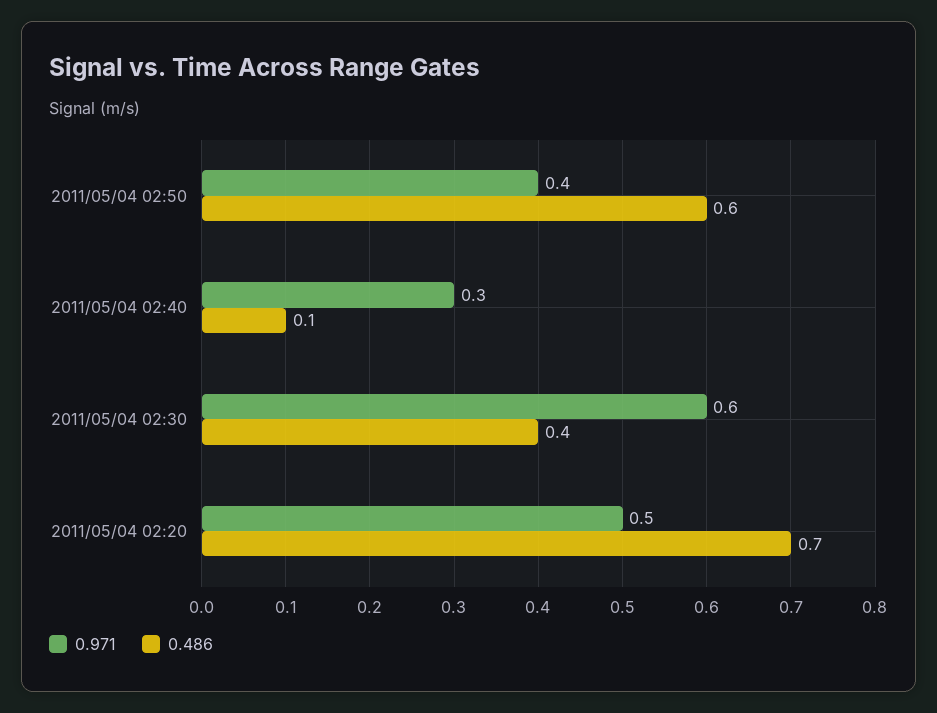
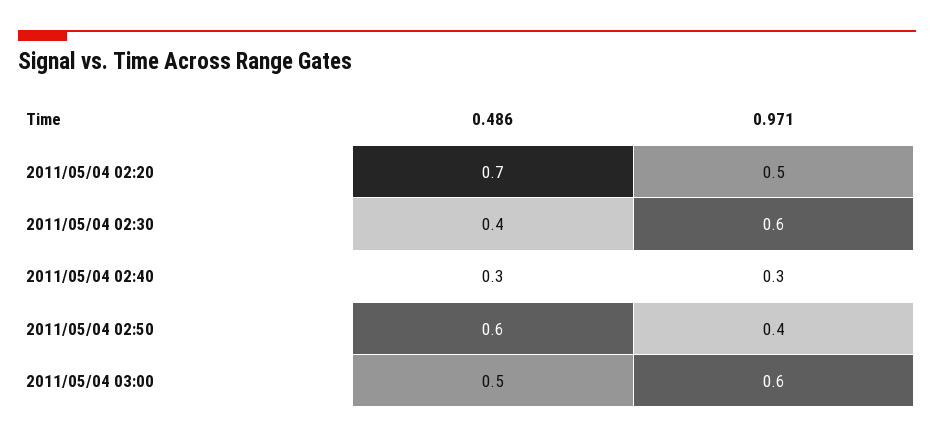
0.486, 2011/05/04 02:40: 0.1 -> 0.3
0.486, 2011/05/04 03:00: none -> 0.5
0.971, 2011/05/04 03:00: none -> 0.6

